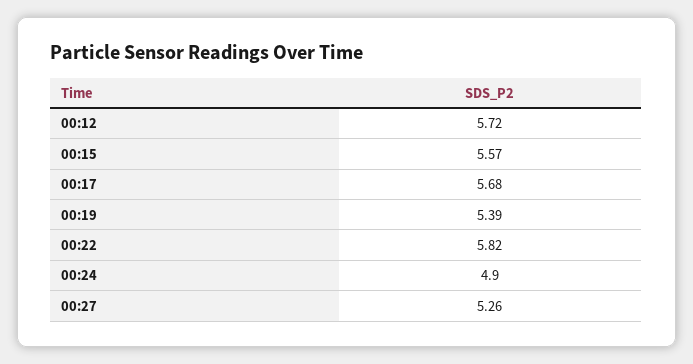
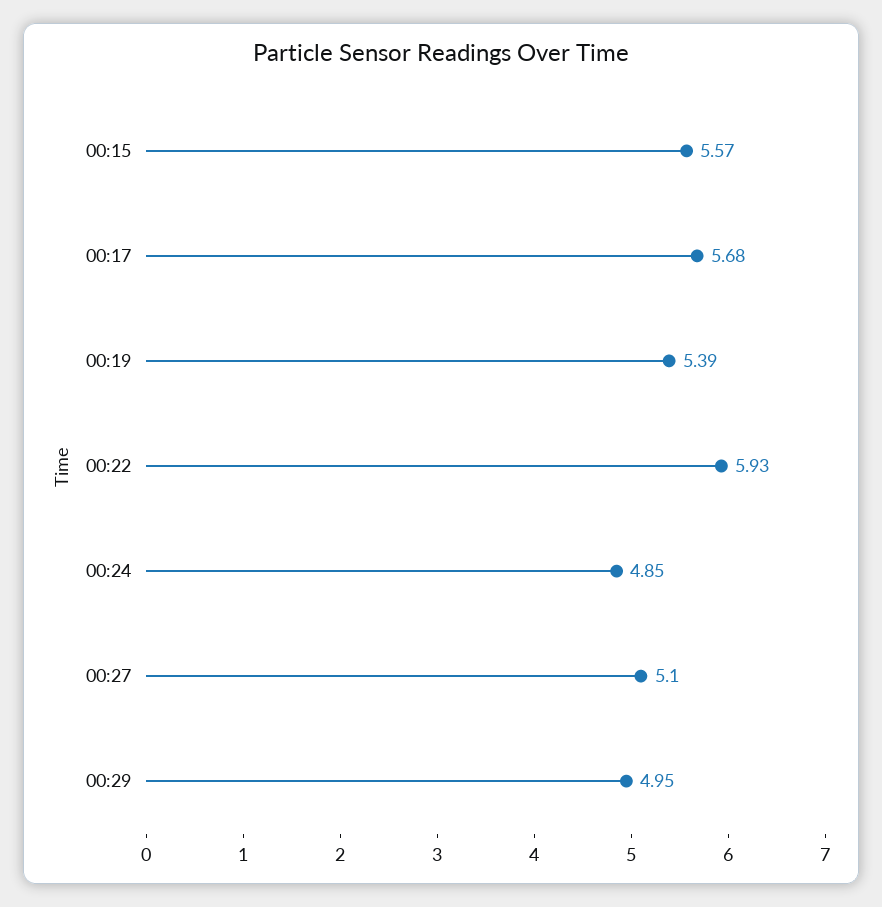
00:12: 5.72 -> none
00:22: 5.82 -> 5.93
00:24: 4.9 -> 4.85
00:27: 5.26 -> 5.1
00:29: none -> 4.95

